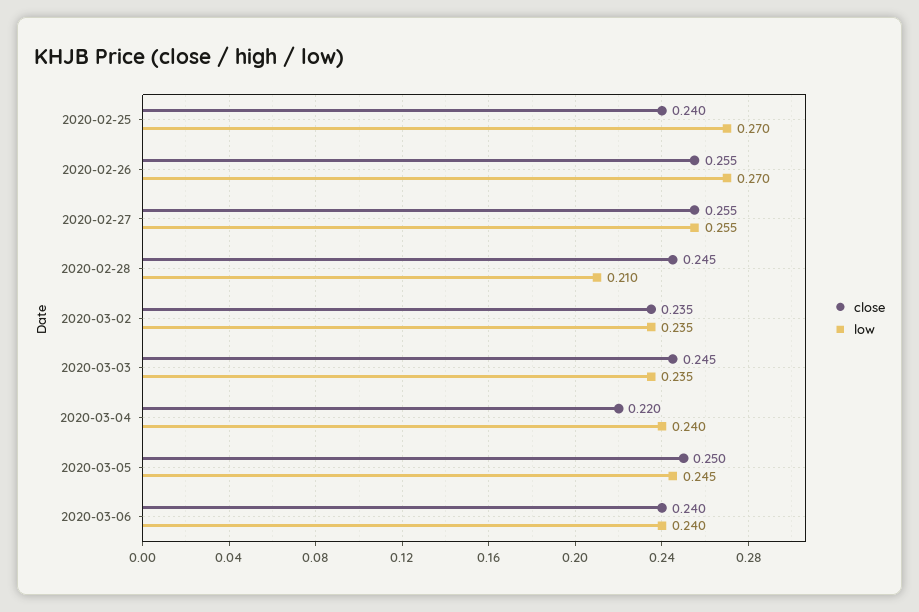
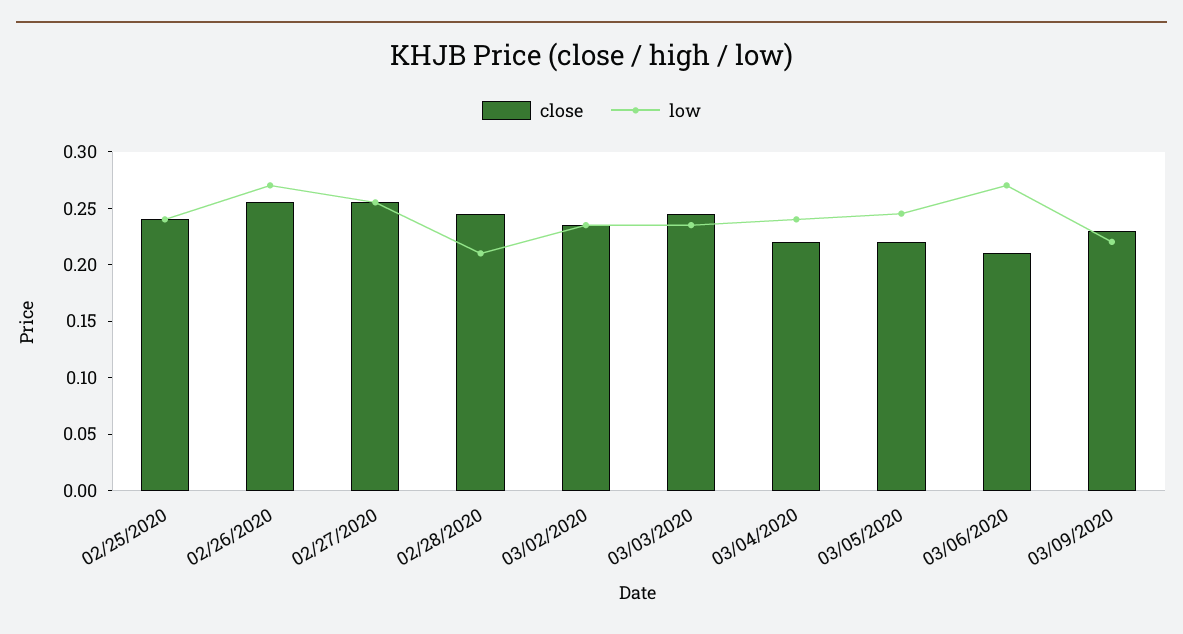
low, 2020-02-25: 0.27 -> 0.24
close, 2020-03-05: 0.25 -> 0.22
close, 2020-03-06: 0.24 -> 0.21
low, 2020-03-06: 0.24 -> 0.27
close, 03/09/2020: none -> 0.23
low, 03/09/2020: none -> 0.22

